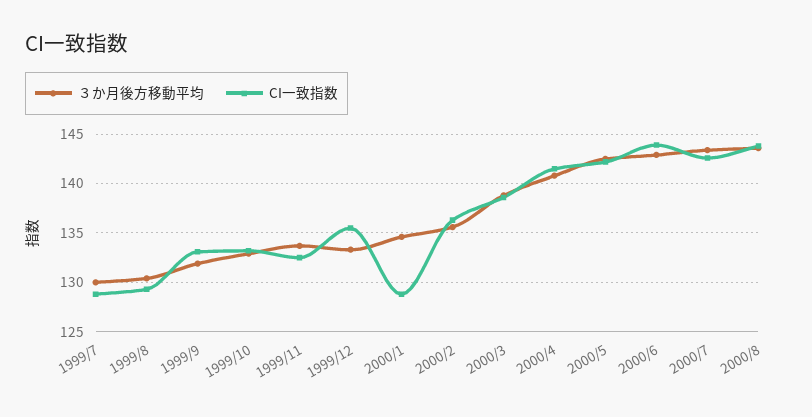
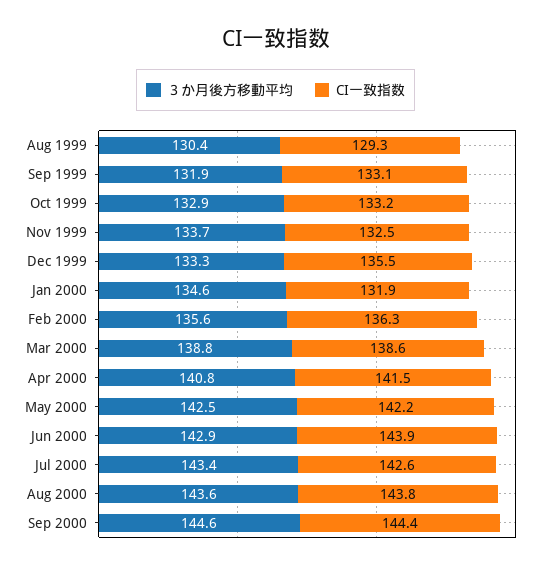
３か月後方移動平均, 1999/7: 130 -> none
CI一致指数, 1999/7: 129 -> none
CI一致指数, 2000/1: 129 -> 131.9
３か月後方移動平均, Sep 2000: none -> 144.6
CI一致指数, Sep 2000: none -> 144.4

